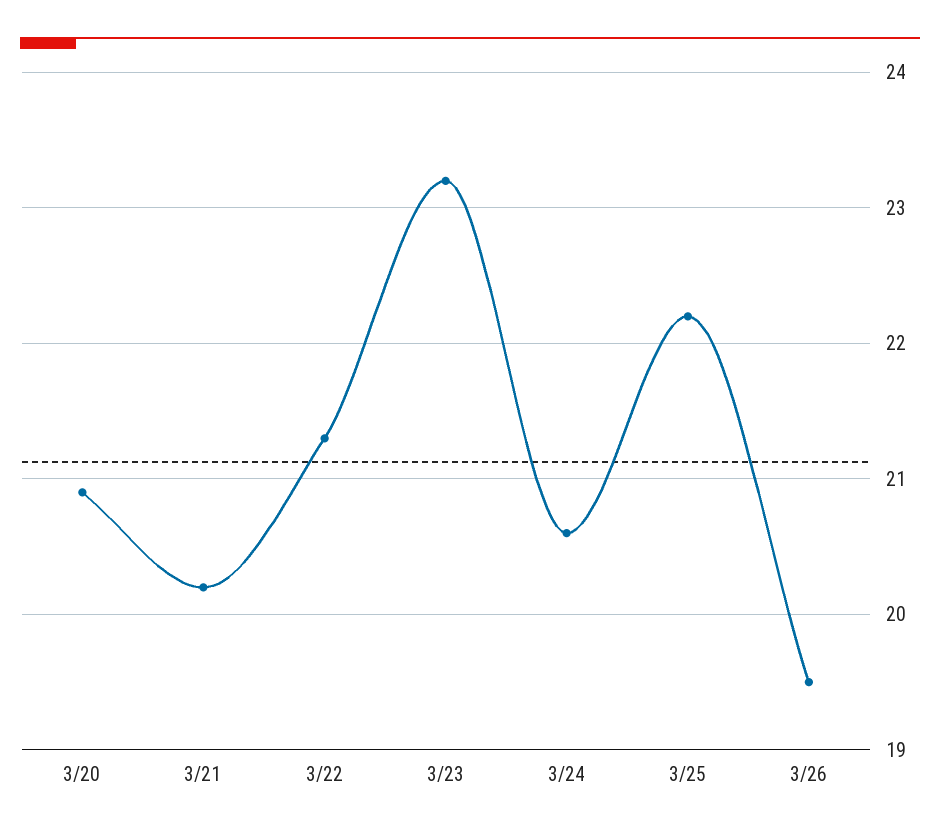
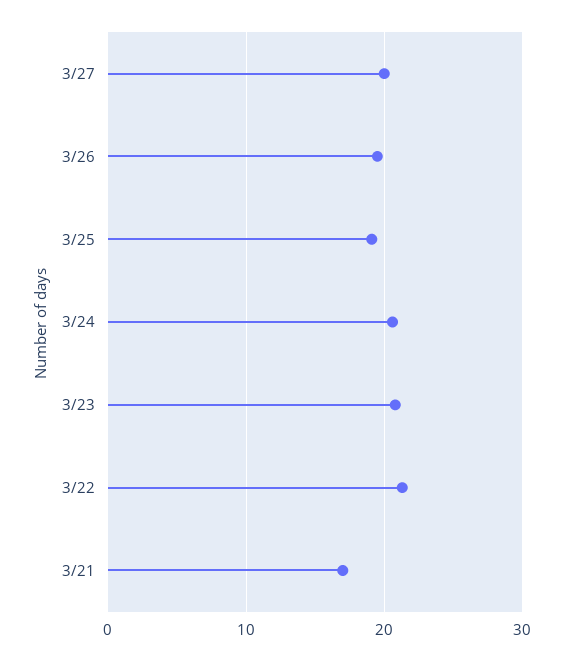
3/20: 20.9 -> none
3/21: 20.2 -> 17
3/23: 23.2 -> 21
3/25: 22.2 -> 19
3/27: none -> 20

